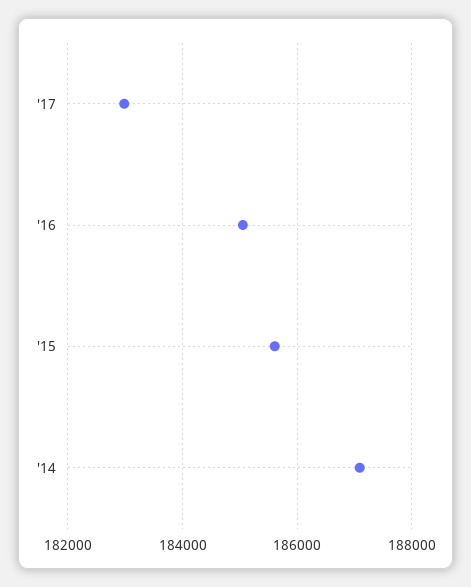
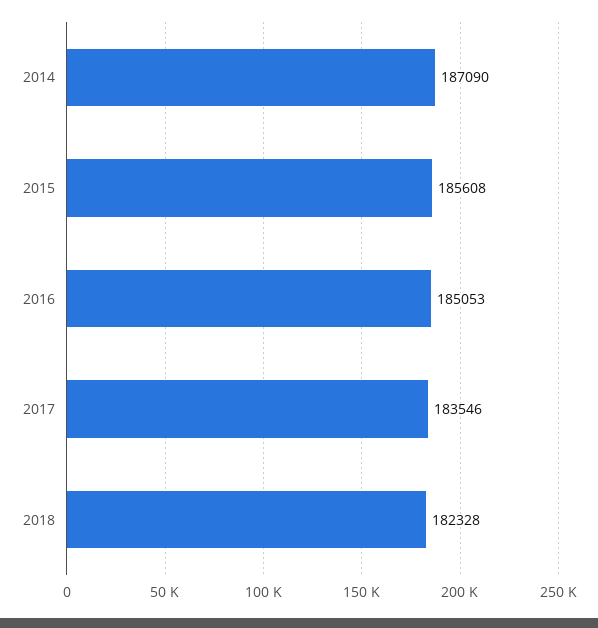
'17: 183000 -> 183546
2018: none -> 182328

